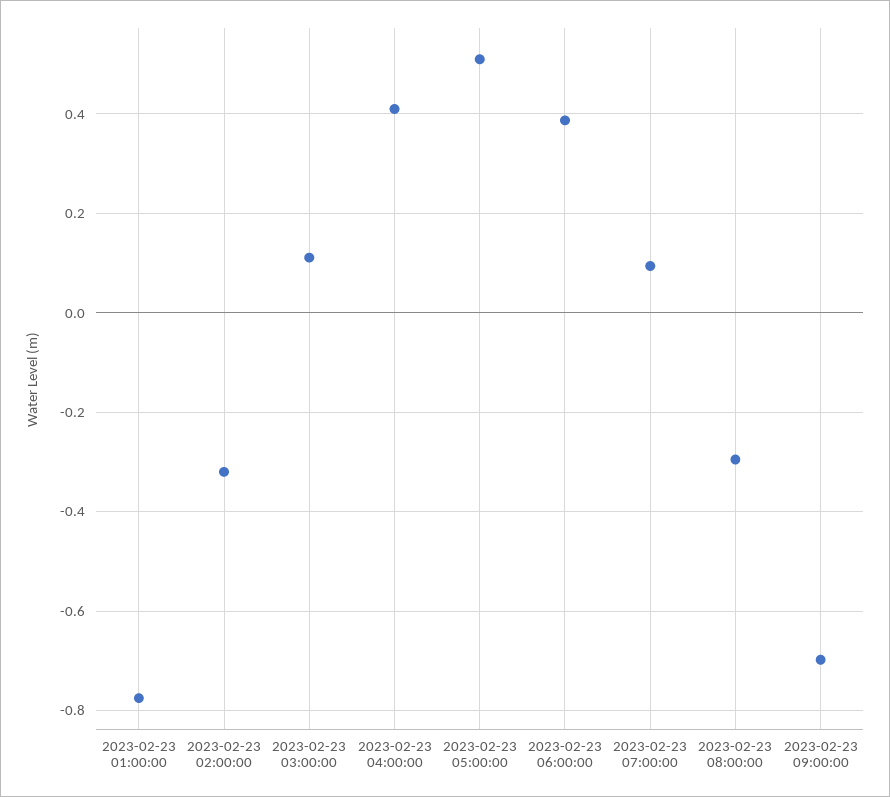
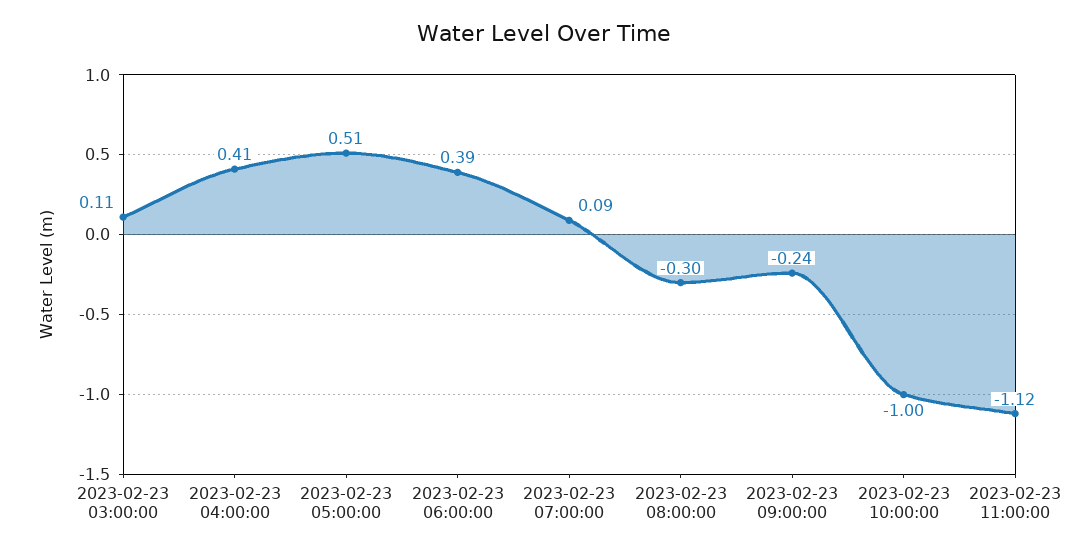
2023-02-23 01:00:00: -0.78 -> none
2023-02-23 02:00:00: -0.32 -> none
2023-02-23 09:00:00: -0.7 -> -0.24
2023-02-23 10:00:00: none -> -1
2023-02-23 11:00:00: none -> -1.12

